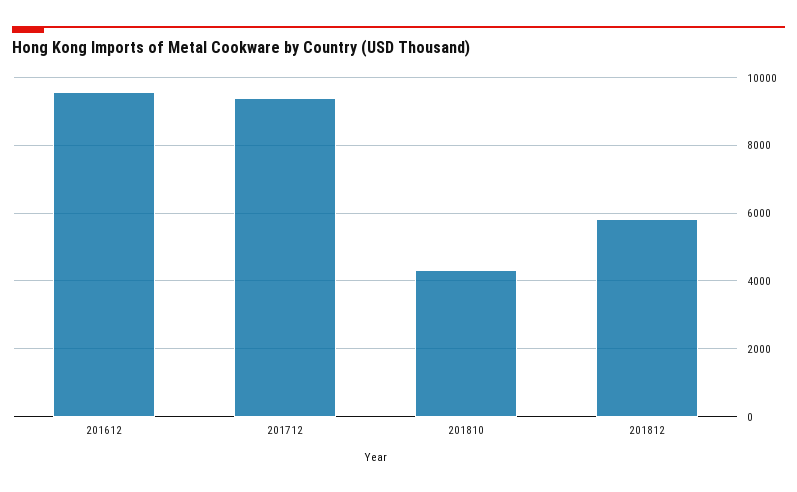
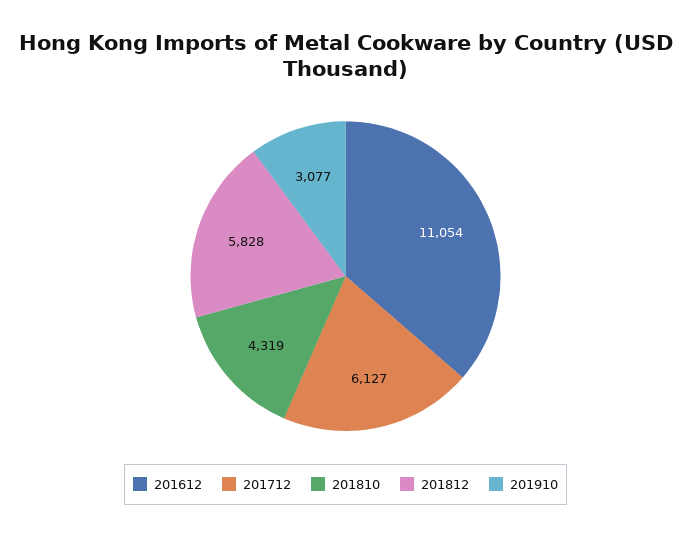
201612: 9600 -> 11054
201712: 9400 -> 6127
201910: none -> 3077

